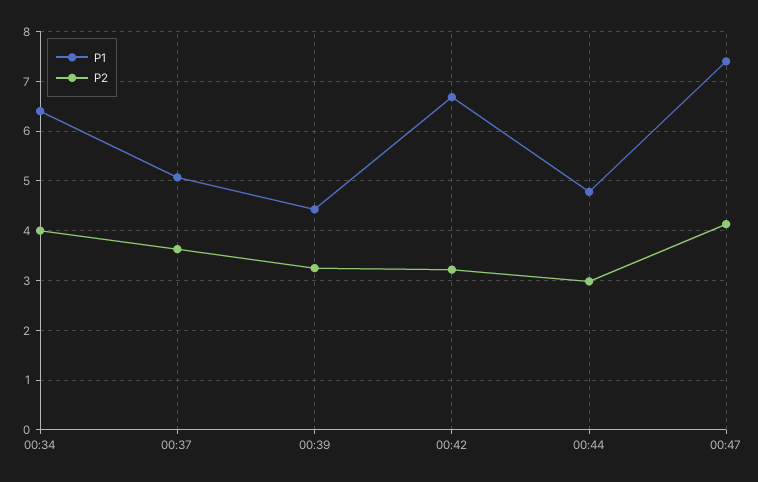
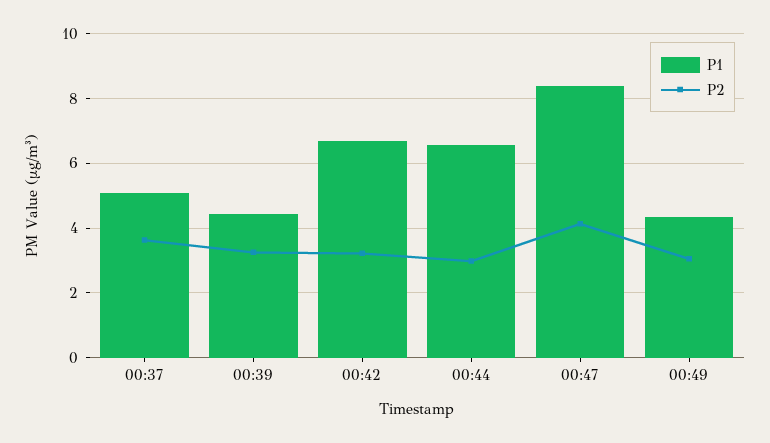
P1, 00:34: 6.4 -> none
P2, 00:34: 4 -> none
P1, 00:44: 4.8 -> 6.6
P1, 00:47: 7.4 -> 8.4
P1, 00:49: none -> 4.4
P2, 00:49: none -> 3

